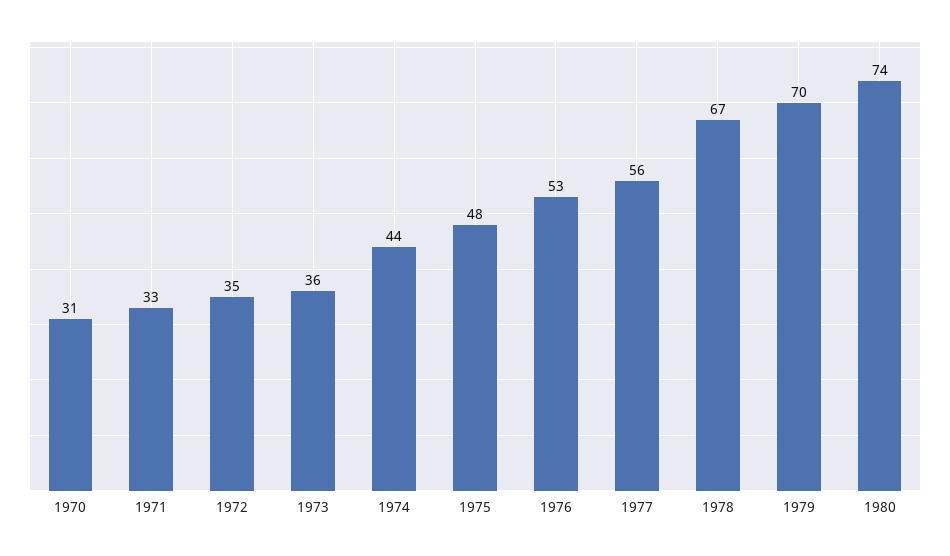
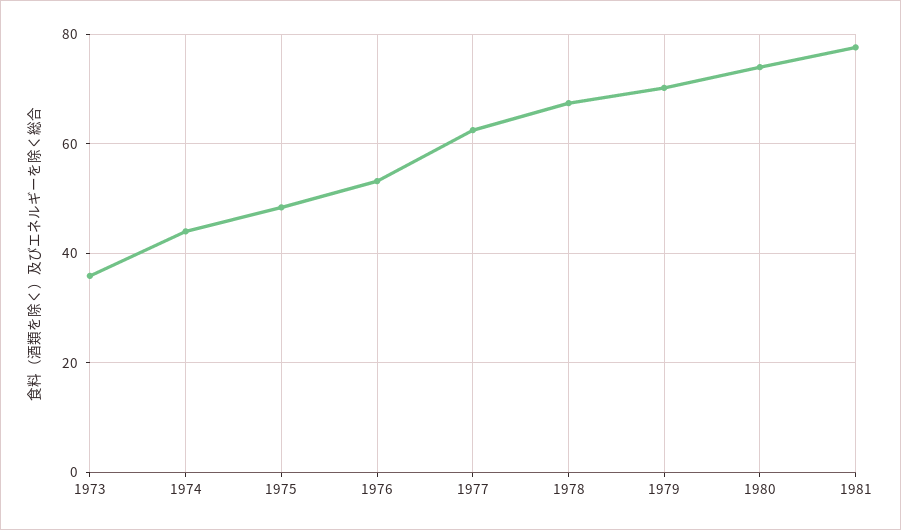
1970: 31 -> none
1971: 33 -> none
1972: 35 -> none
1977: 56 -> 62
1981: none -> 78

